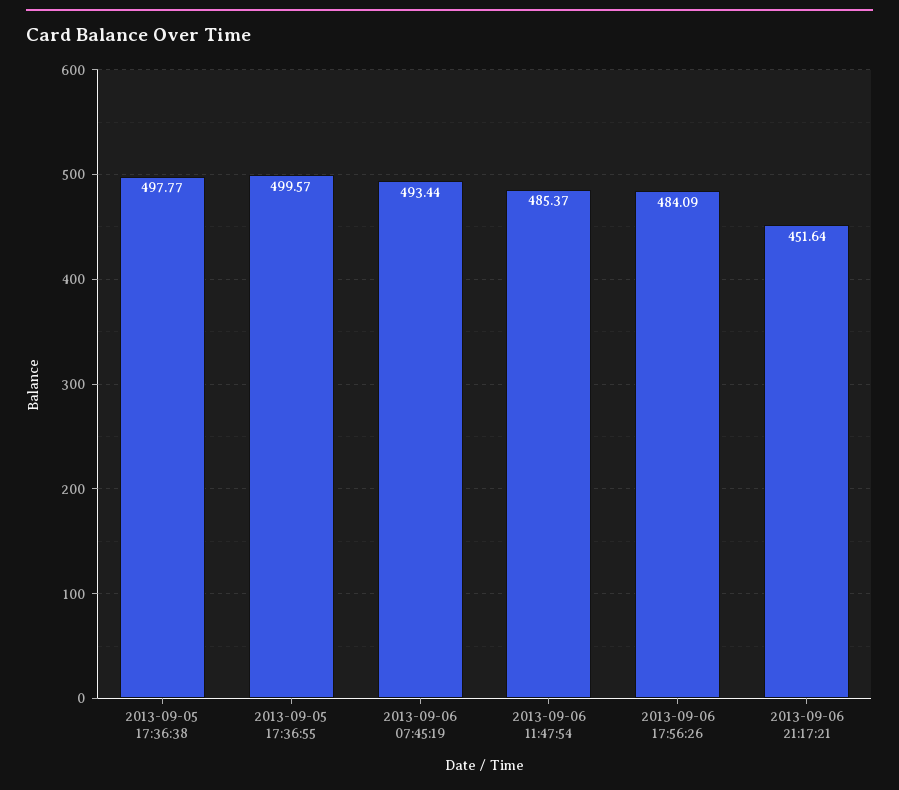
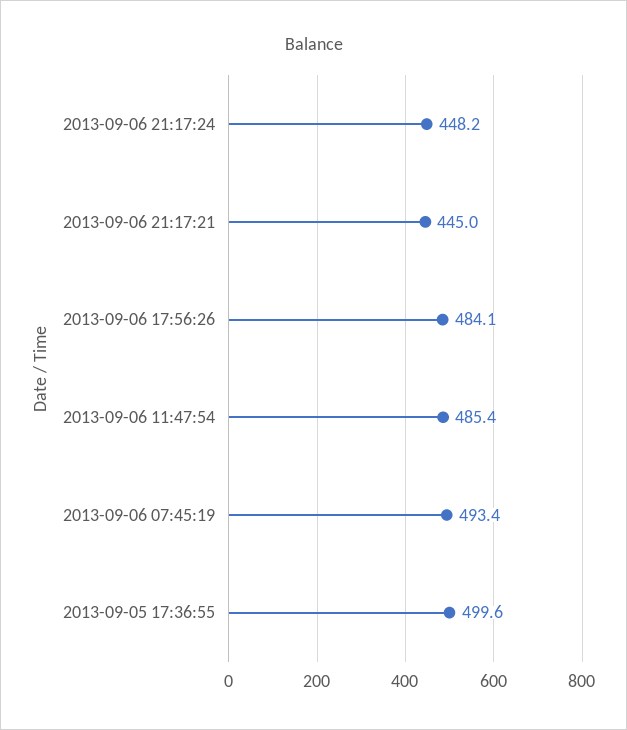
2013-09-05 17:36:38: 497.77 -> none
2013-09-06 21:17:21: 451.64 -> 445
2013-09-06 21:17:24: none -> 448.2

